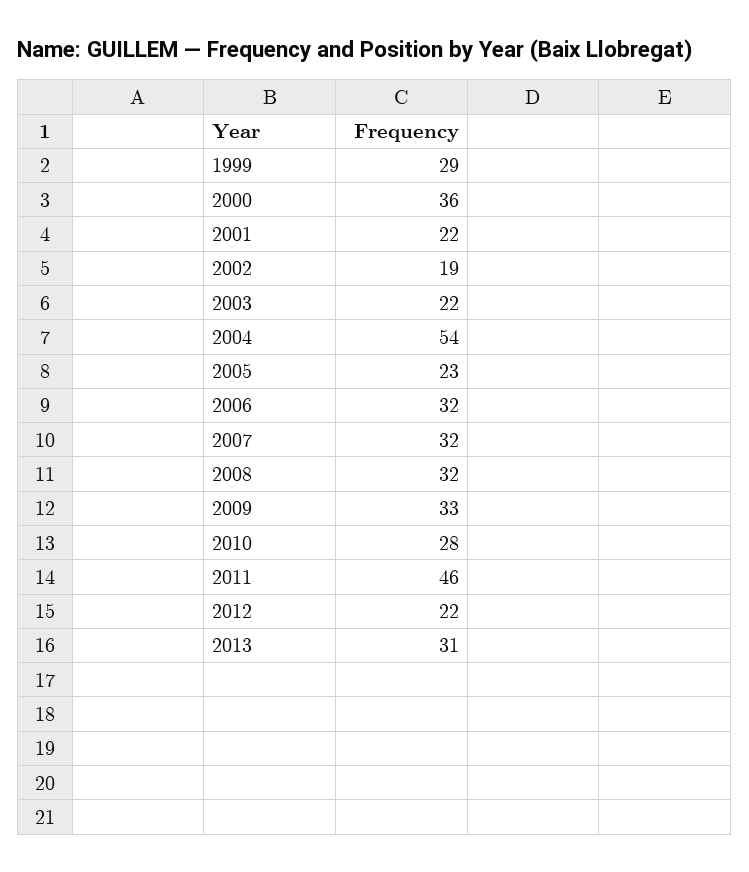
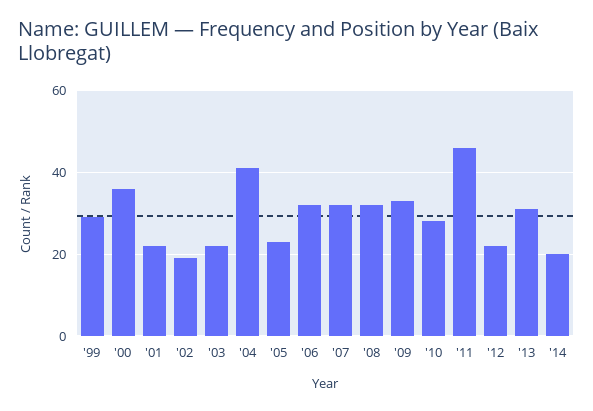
2004: 54 -> 40
'14: none -> 20

